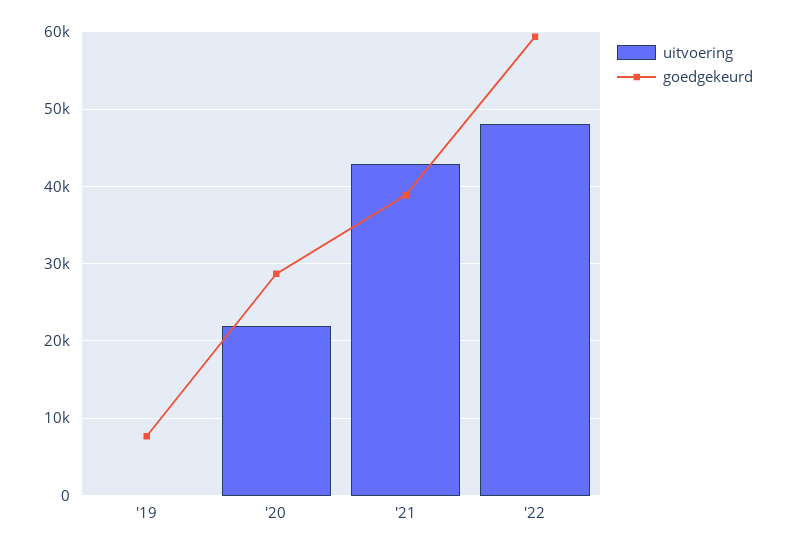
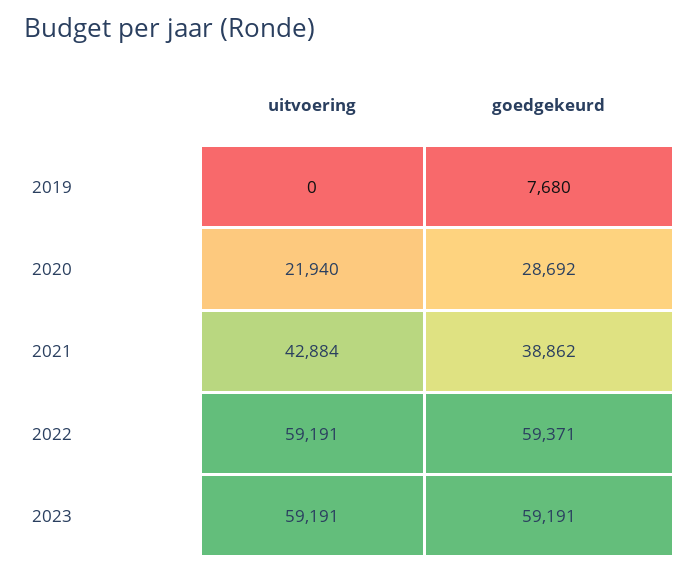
uitvoering, '22: 48000 -> 59191
uitvoering, 2023: none -> 59191
goedgekeurd, 2023: none -> 59191

